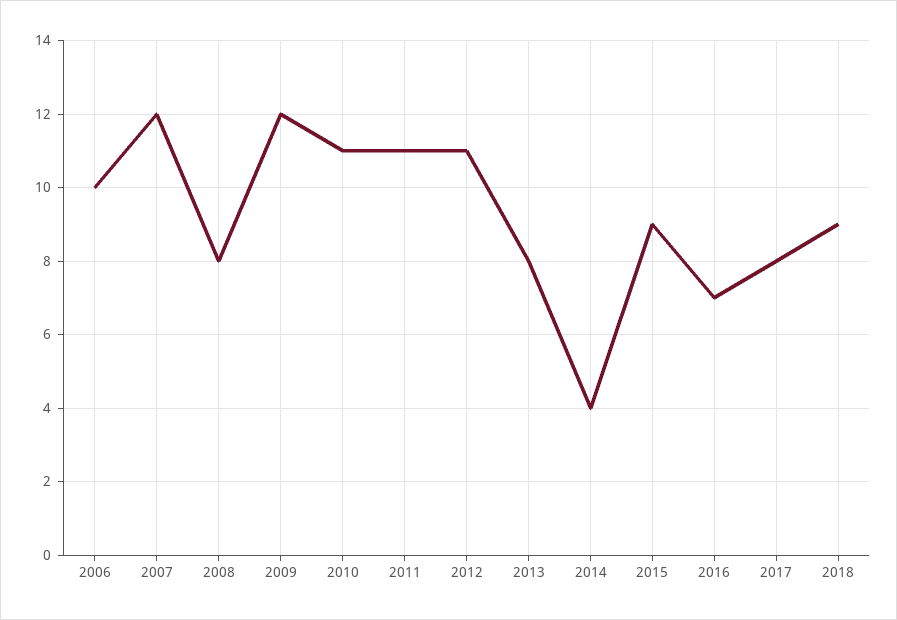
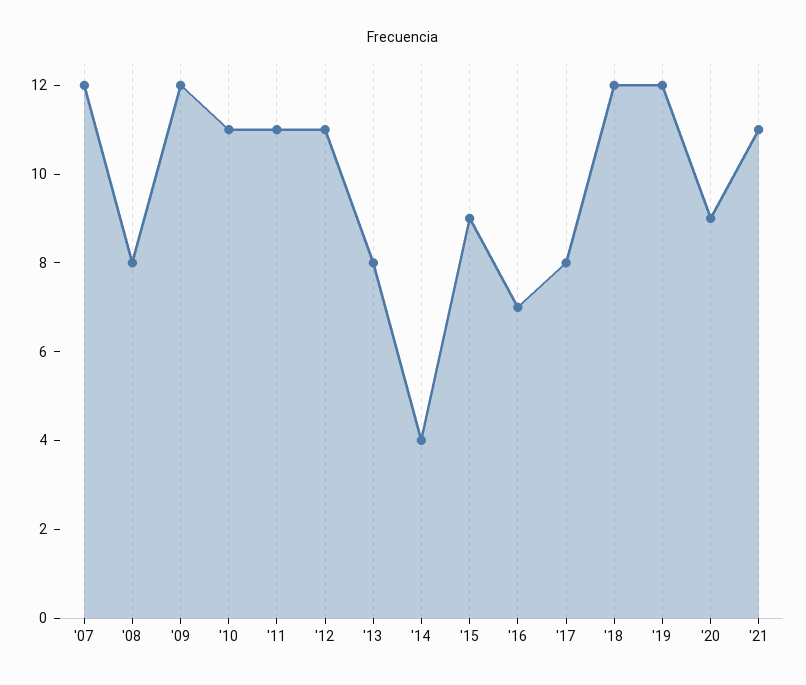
2006: 10 -> none
2018: 9 -> 12
'19: none -> 12
'20: none -> 9
'21: none -> 11

